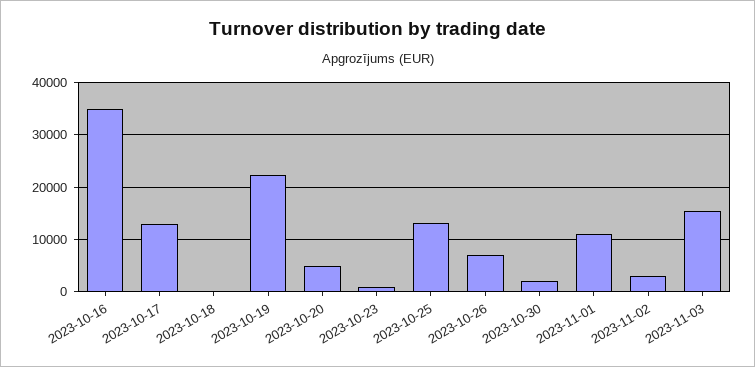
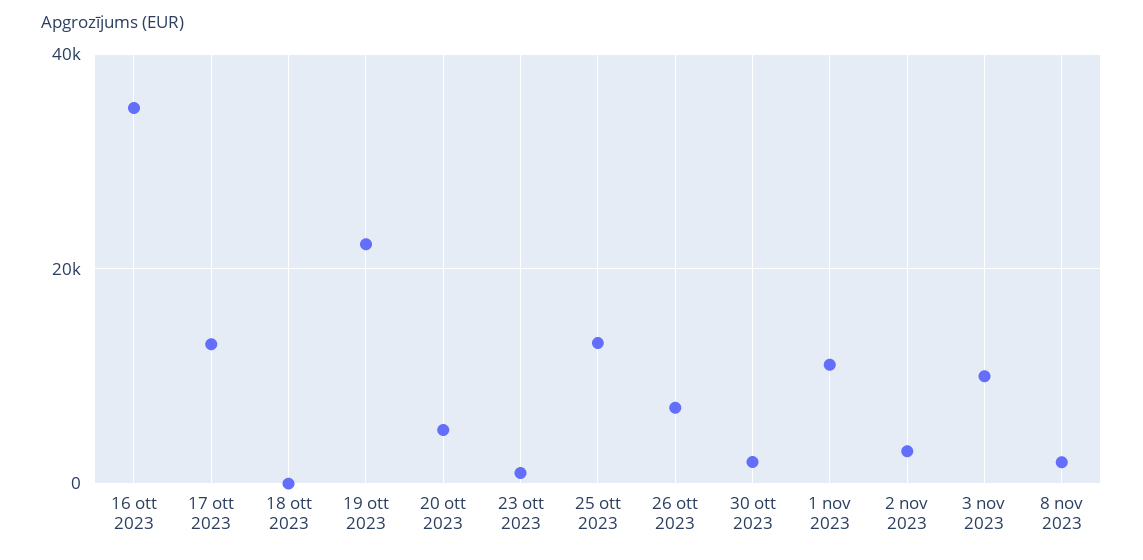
2023-11-03: 16000 -> 10000
8 nov 2023: none -> 2000

